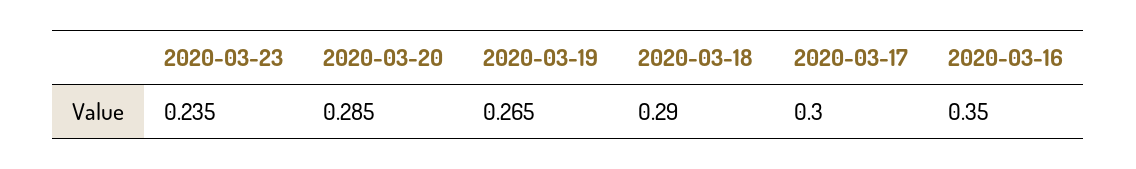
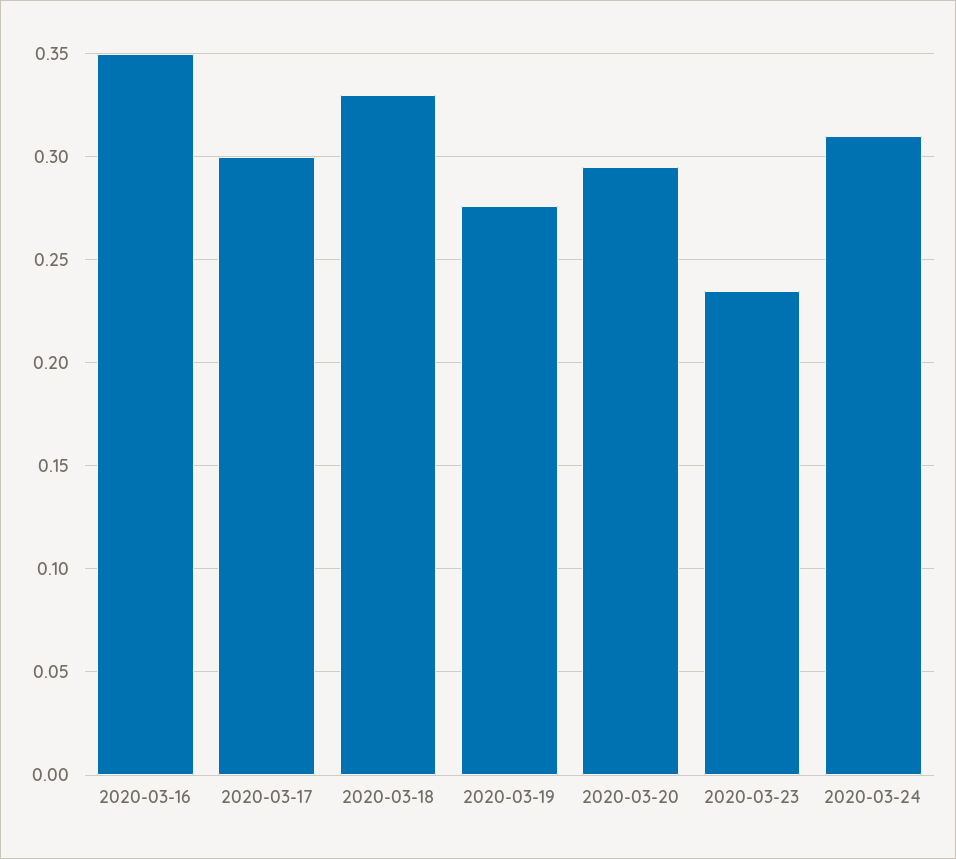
2020-03-20: 0.285 -> 0.295
2020-03-19: 0.265 -> 0.275
2020-03-18: 0.29 -> 0.33
2020-03-24: none -> 0.31

